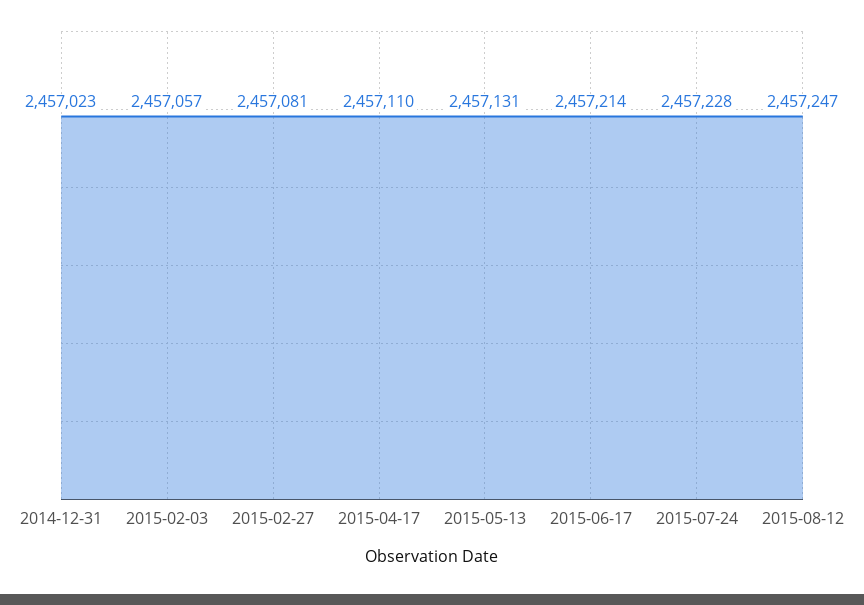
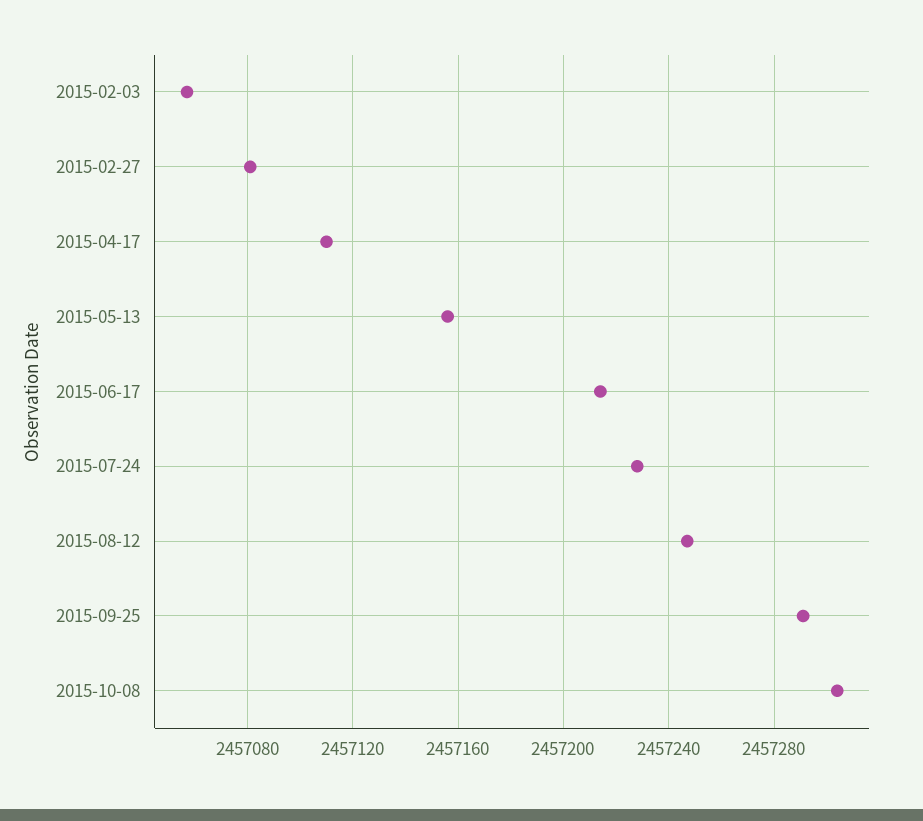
2014-12-31: 2457023 -> none
2015-05-13: 2457131 -> 2457155
2015-09-25: none -> 2457290
2015-10-08: none -> 2457305

